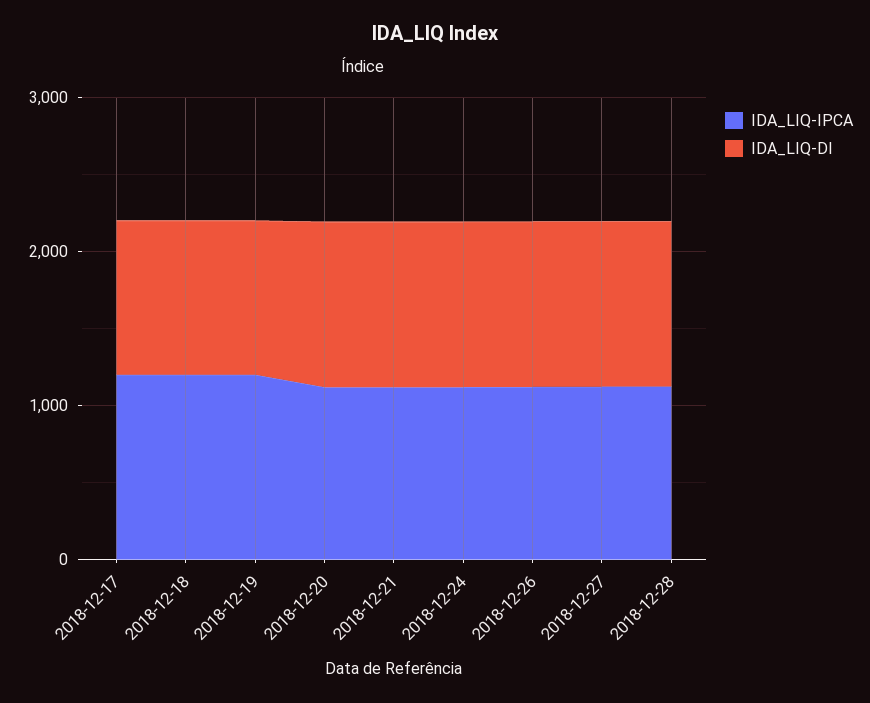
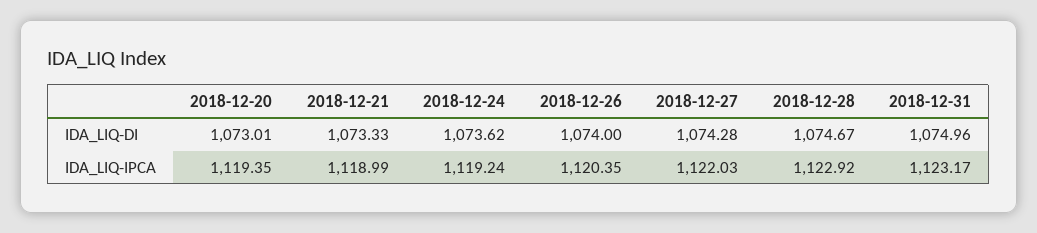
IDA_LIQ-IPCA, 2018-12-17: 1200 -> none
IDA_LIQ-DI, 2018-12-17: 1000 -> none
IDA_LIQ-IPCA, 2018-12-18: 1200 -> none
IDA_LIQ-DI, 2018-12-18: 1000 -> none
IDA_LIQ-IPCA, 2018-12-19: 1200 -> none
IDA_LIQ-DI, 2018-12-19: 1000 -> none
IDA_LIQ-DI, 2018-12-31: none -> 1074.96
IDA_LIQ-IPCA, 2018-12-31: none -> 1123.17

